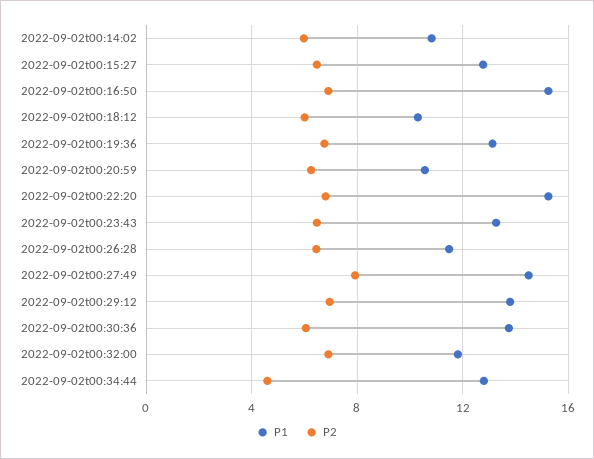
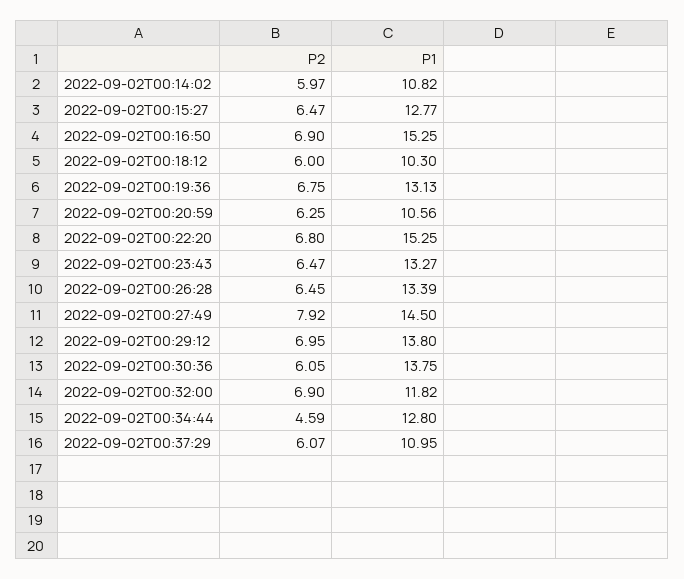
P1, 2022-09-02t00:26:28: 11.5 -> 13.39
P2, 2022-09-02T00:37:29: none -> 6.07
P1, 2022-09-02T00:37:29: none -> 10.95

